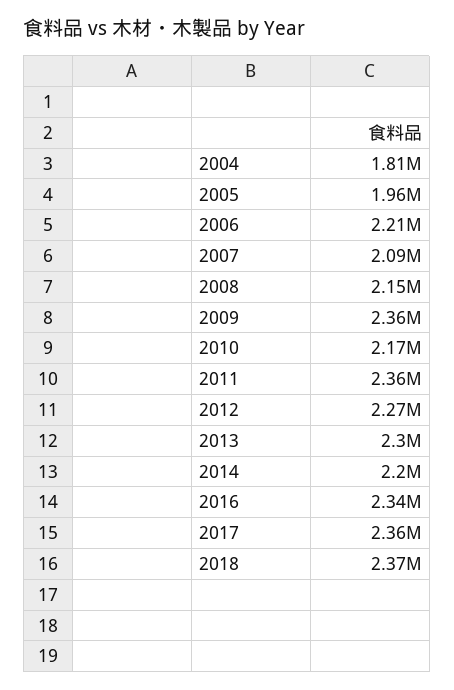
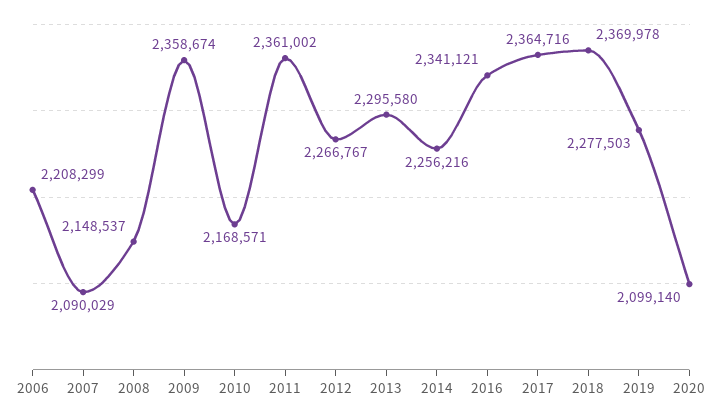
2004: 1810000 -> none
2005: 1960000 -> none
2014: 2200000 -> 2256216
2019: none -> 2277503
2020: none -> 2099140

